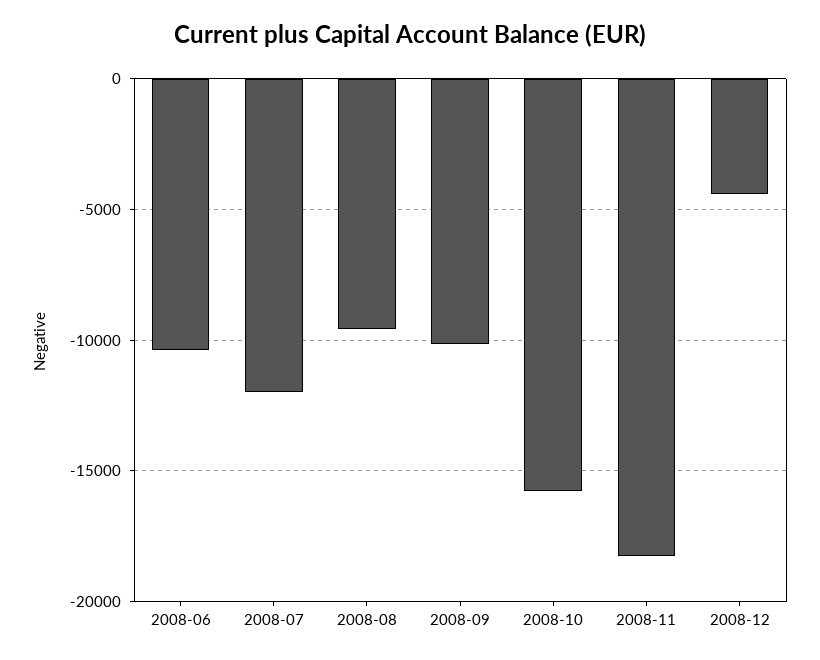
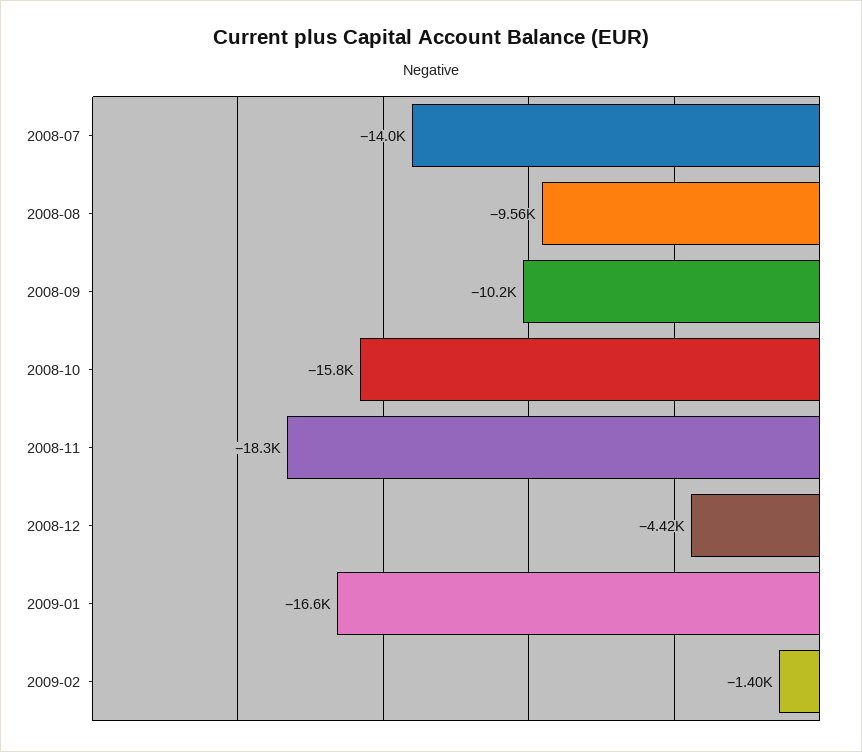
2008-06: -10500 -> none
2008-07: -12000 -> -14000
2009-01: none -> -16600
2009-02: none -> -1400

